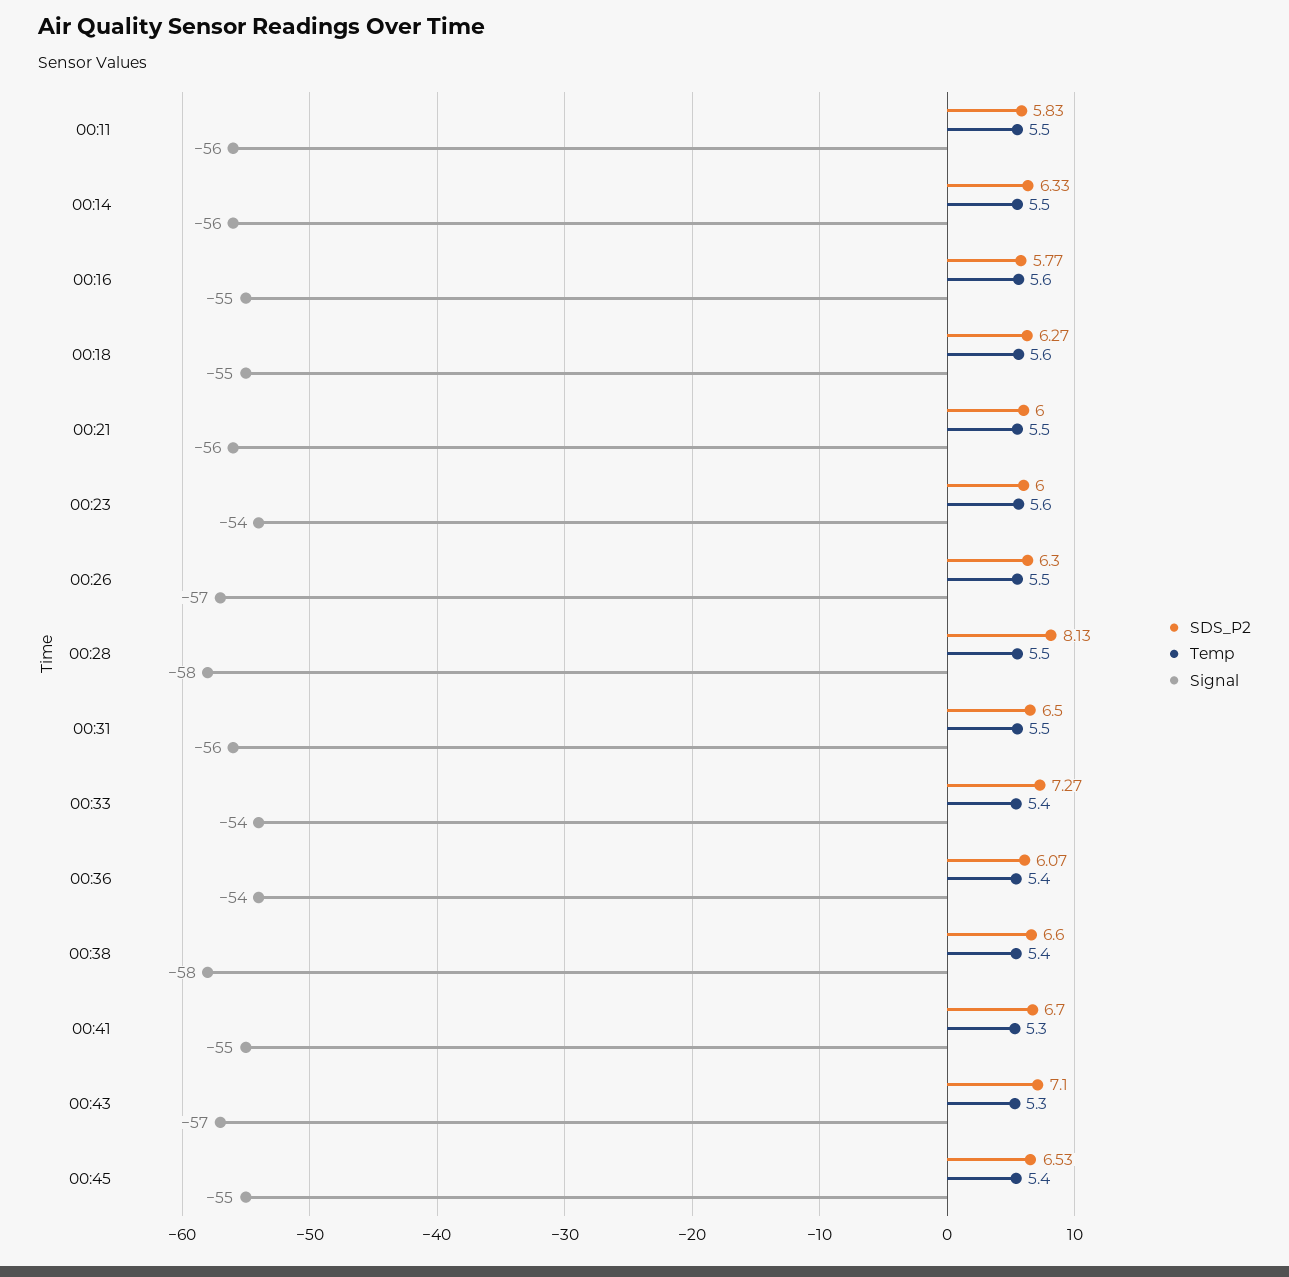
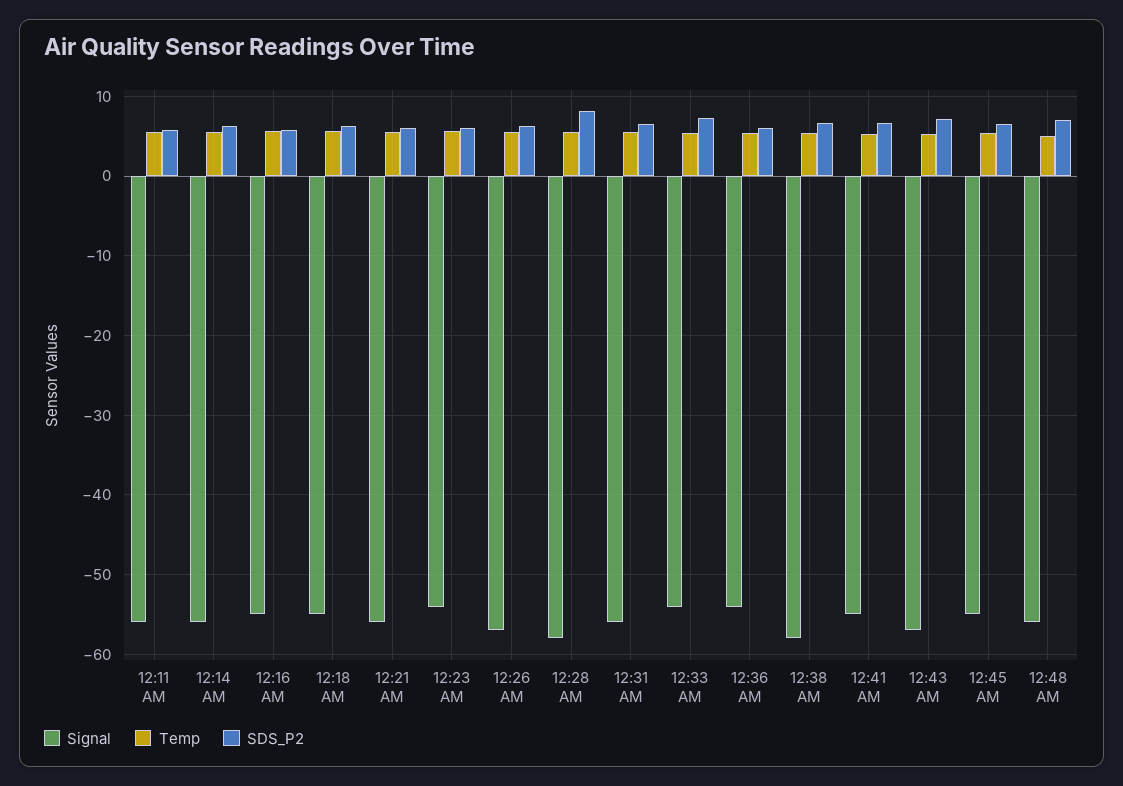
Signal, 12:48 AM: none -> -56
Temp, 12:48 AM: none -> 5
SDS_P2, 12:48 AM: none -> 7

